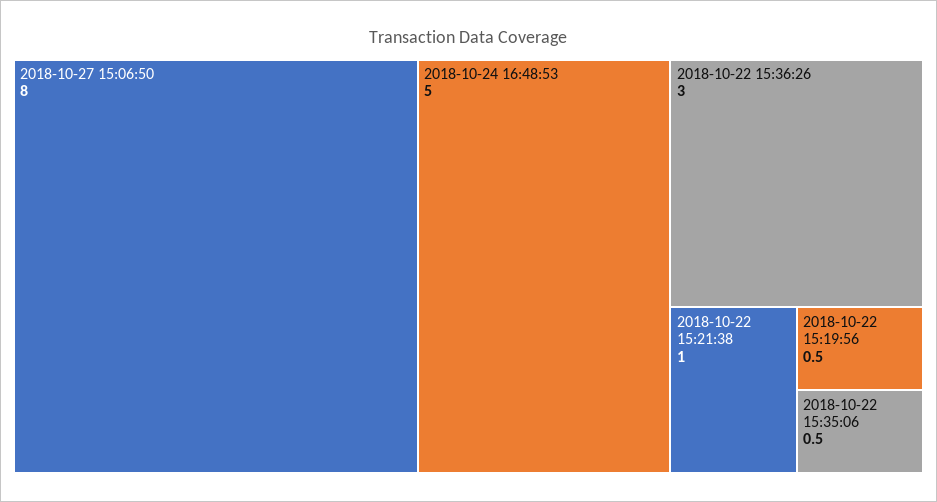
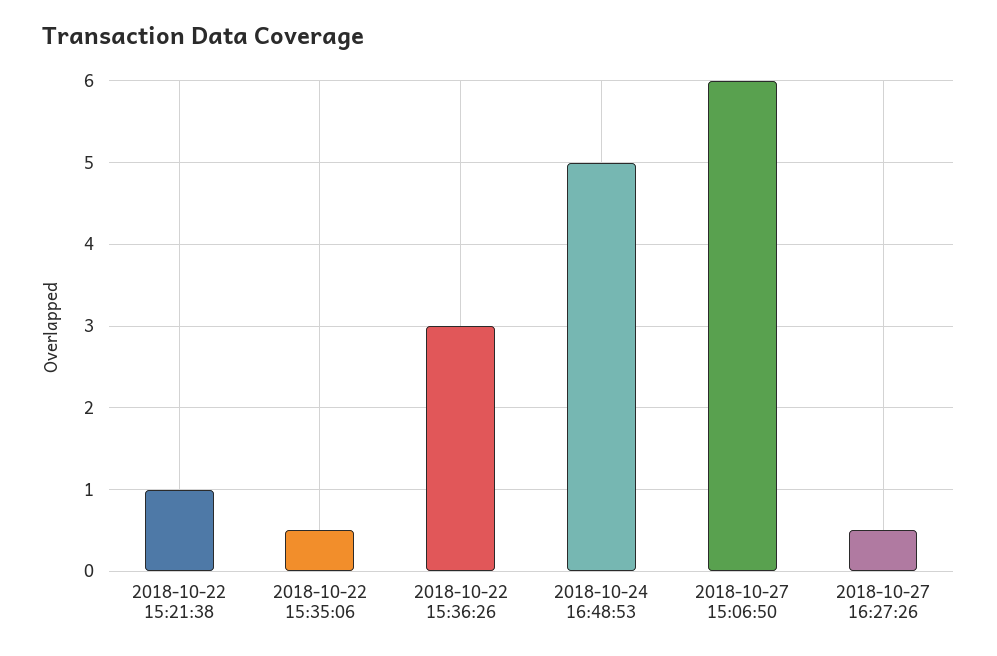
2018-10-27 15:06:50: 8 -> 6
2018-10-22 15:19:56: 0.5 -> none
2018-10-27 16:27:26: none -> 0.5

